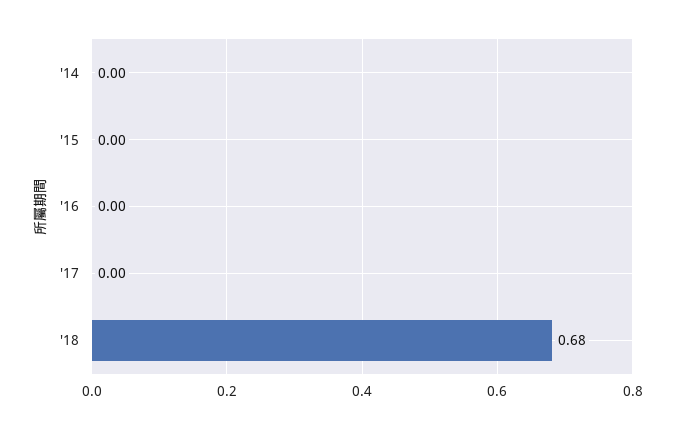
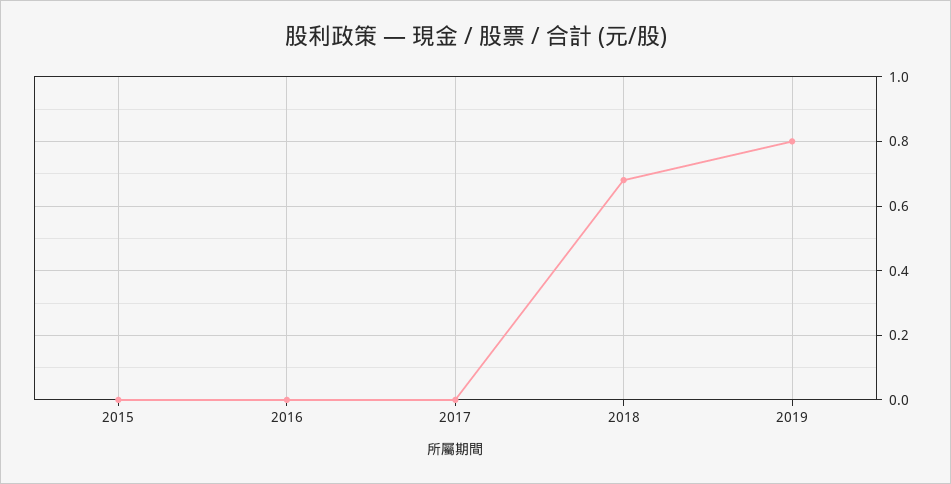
'14: 0 -> none
2019: none -> 0.8

